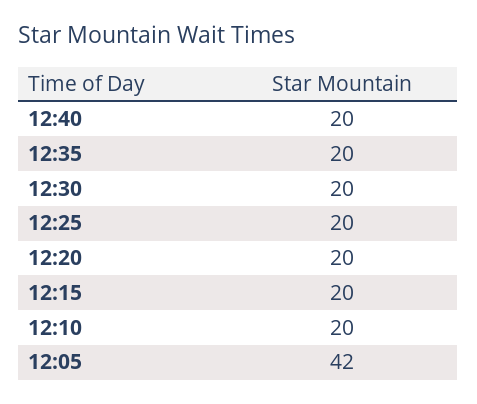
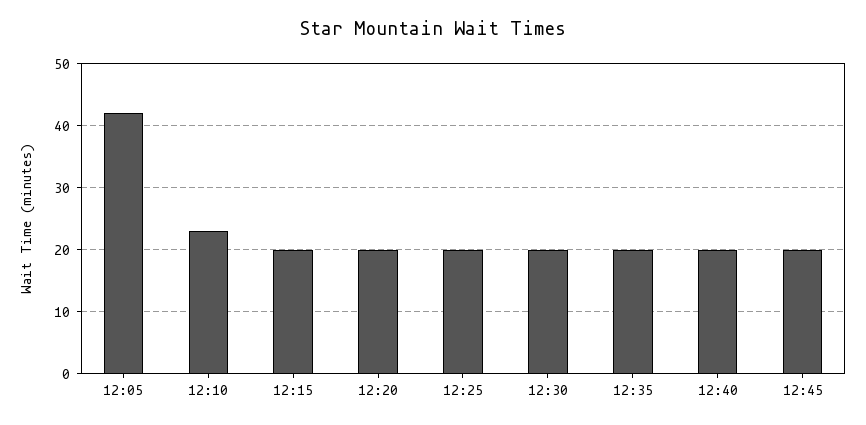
12:10: 20 -> 23
12:45: none -> 20

